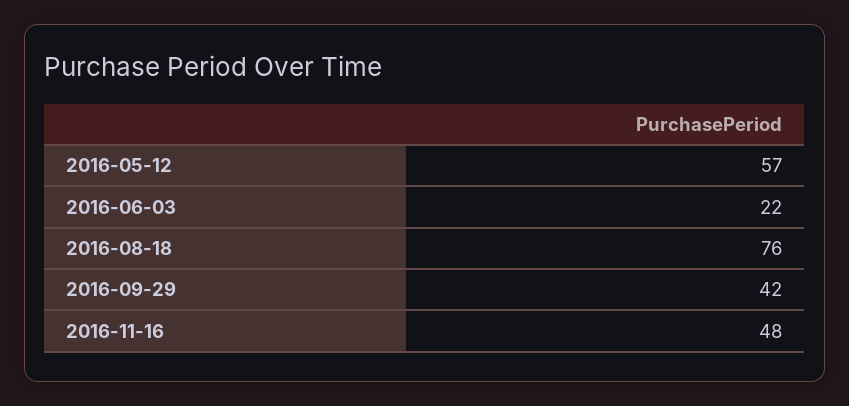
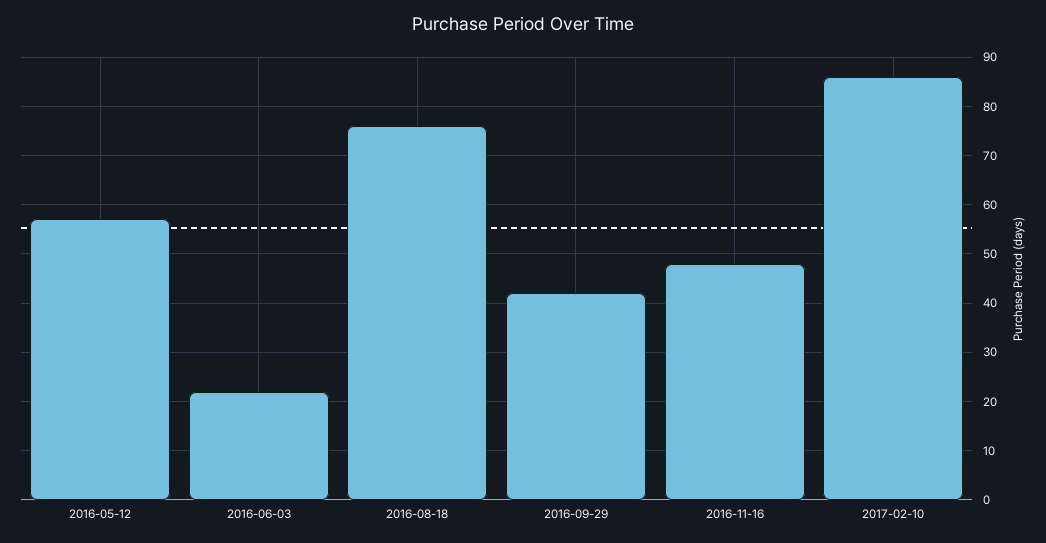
2017-02-10: none -> 85

